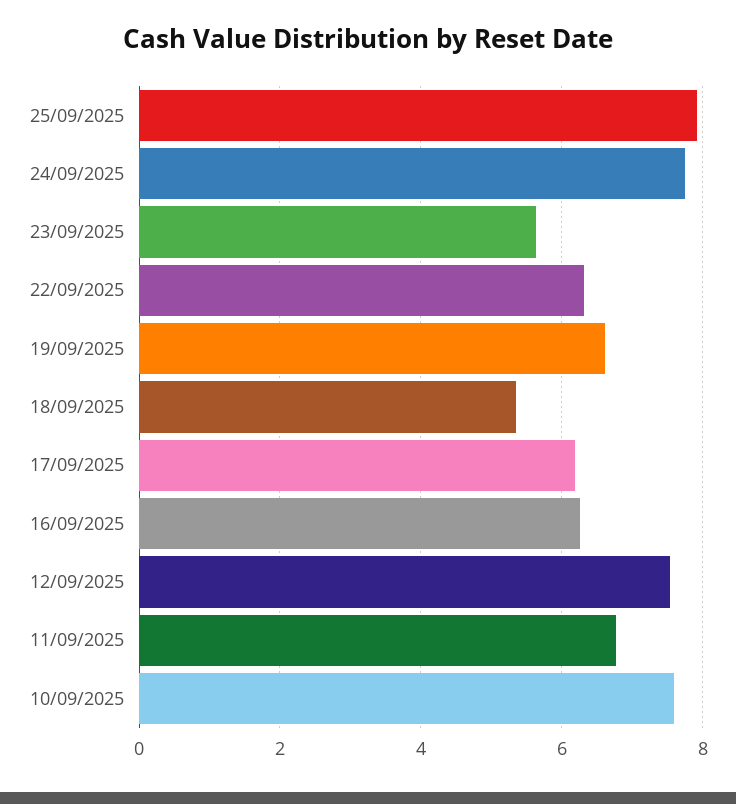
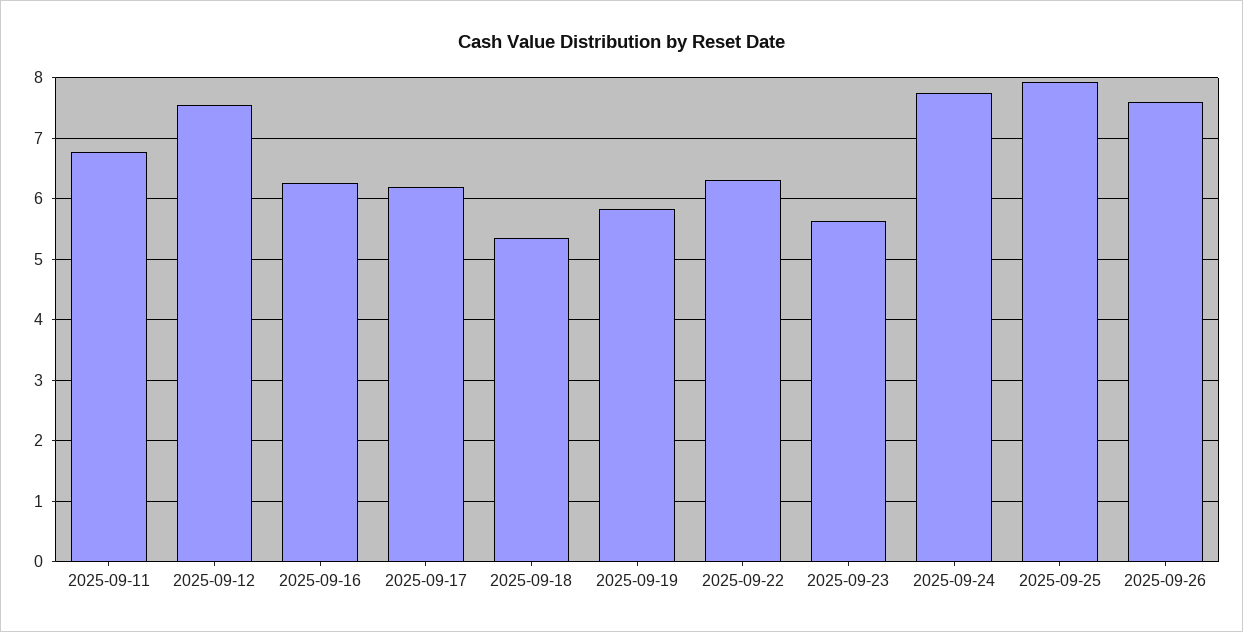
19/09/2025: 6.6 -> 5.8
10/09/2025: 7.6 -> none
2025-09-26: none -> 7.6

